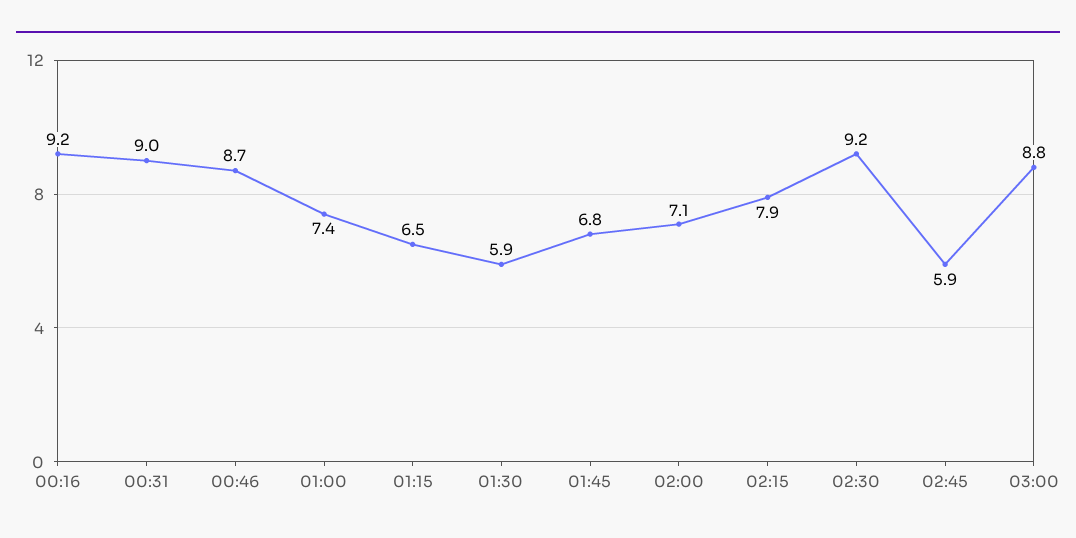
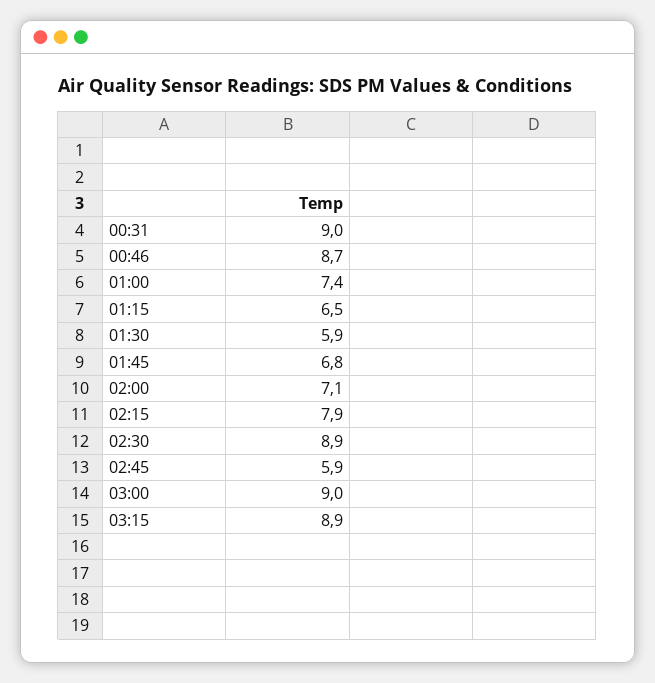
00:16: 9.2 -> none
02:30: 9.2 -> 8.9
03:00: 8.8 -> 9
03:15: none -> 8.9

